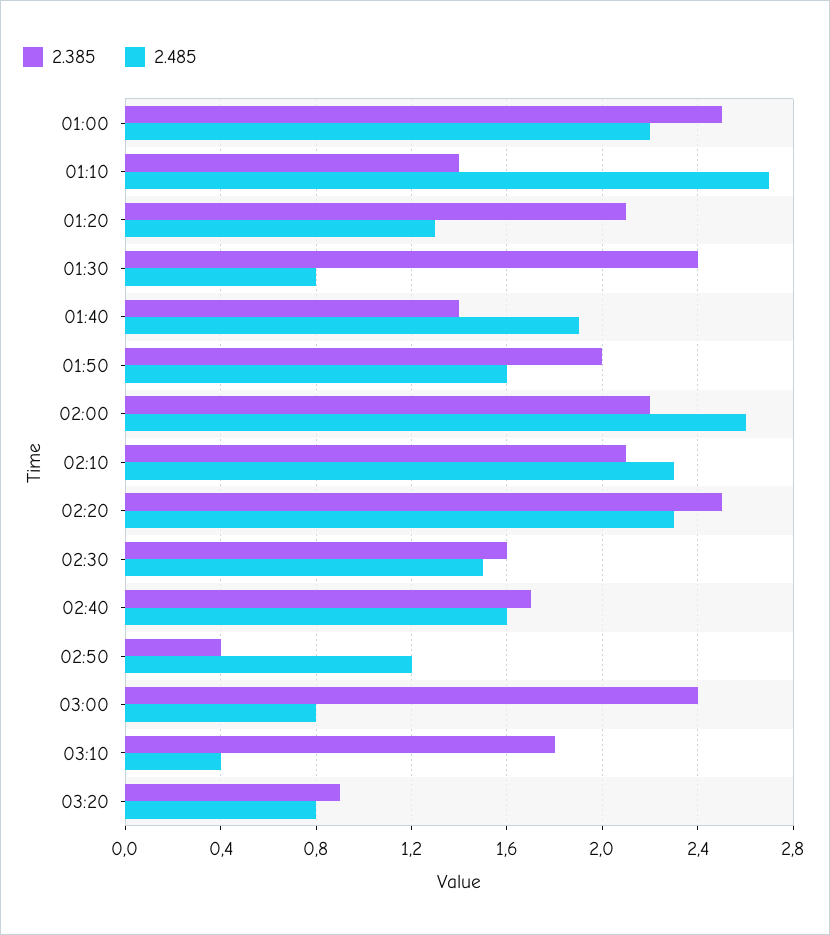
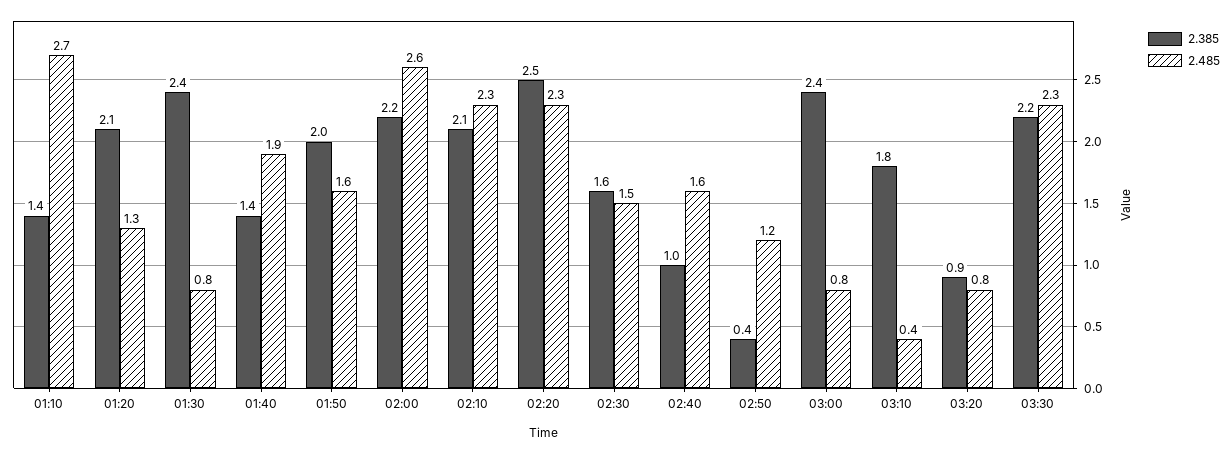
2.385, 01:00: 2.5 -> none
2.485, 01:00: 2.2 -> none
2.385, 02:40: 1.7 -> 1
2.385, 03:30: none -> 2.2
2.485, 03:30: none -> 2.3

